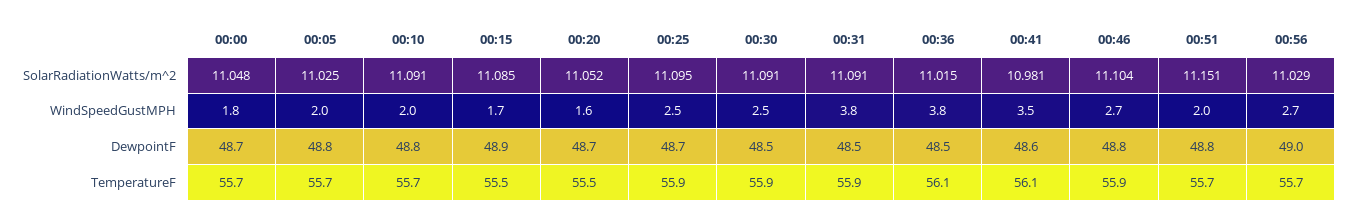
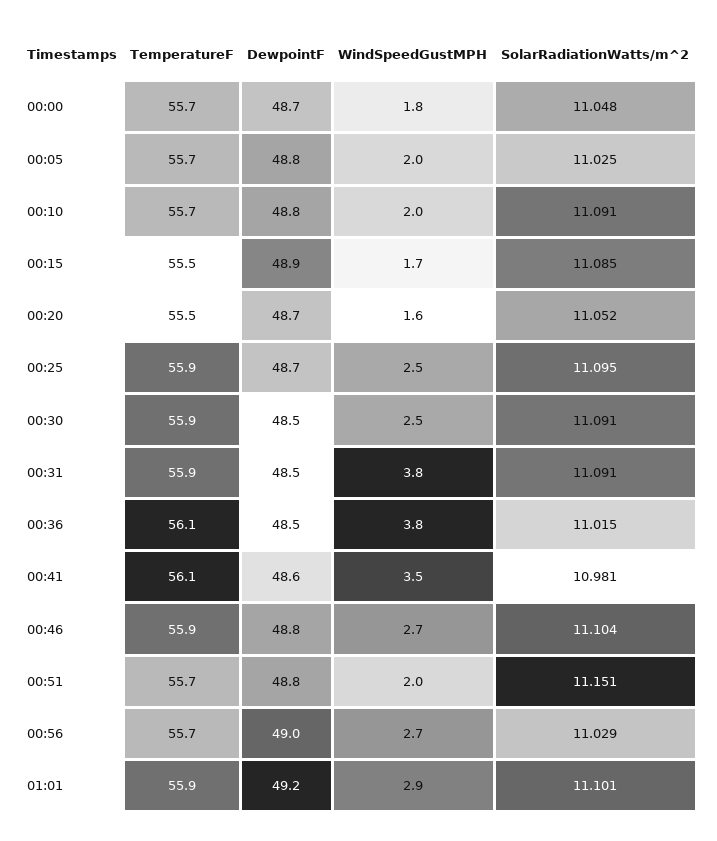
01:01, TemperatureF: none -> 55.9
01:01, DewpointF: none -> 49.2
01:01, WindSpeedGustMPH: none -> 2.9
01:01, SolarRadiationWatts/m^2: none -> 11.101

